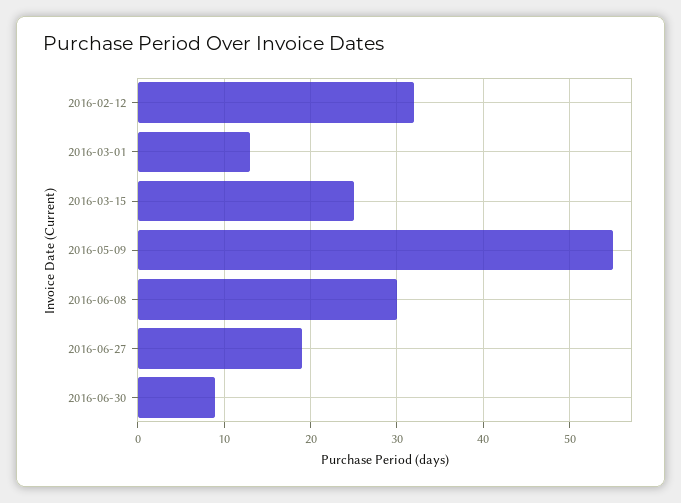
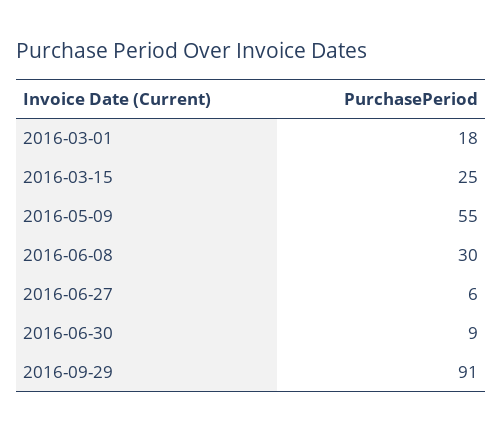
2016-02-12: 32 -> none
2016-03-01: 13 -> 18
2016-06-27: 19 -> 6
2016-09-29: none -> 91

